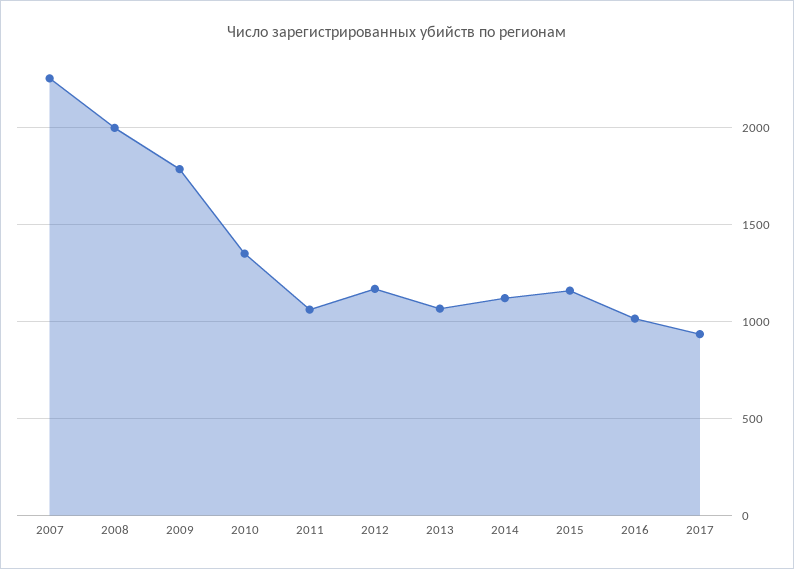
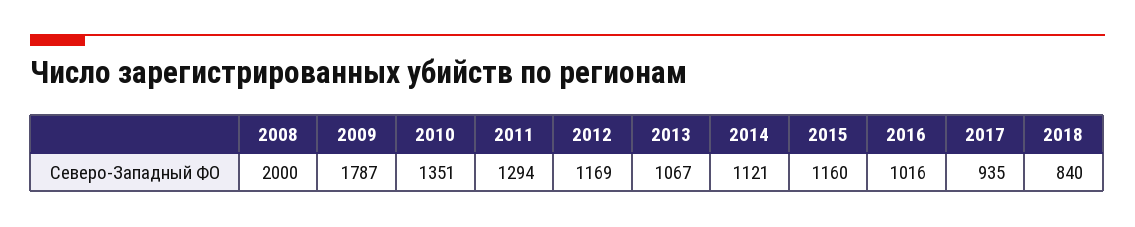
2007: 2250 -> none
2011: 1050 -> 1294
2018: none -> 840

